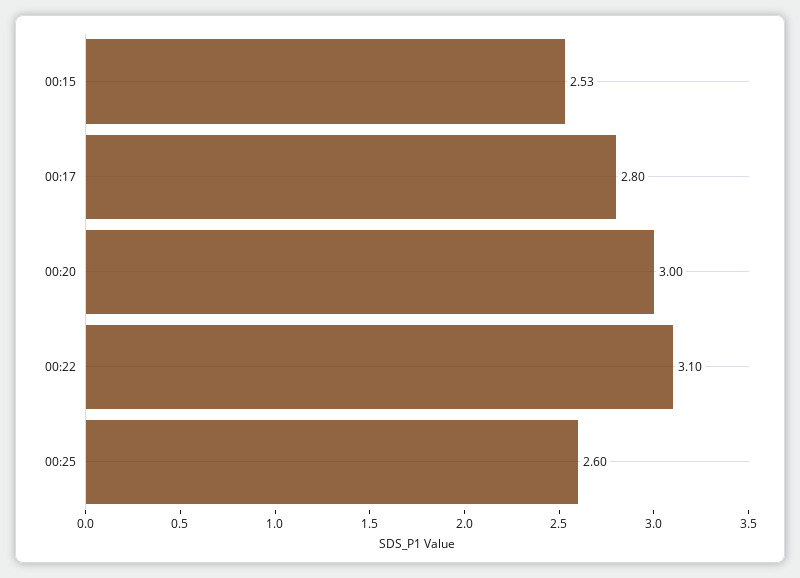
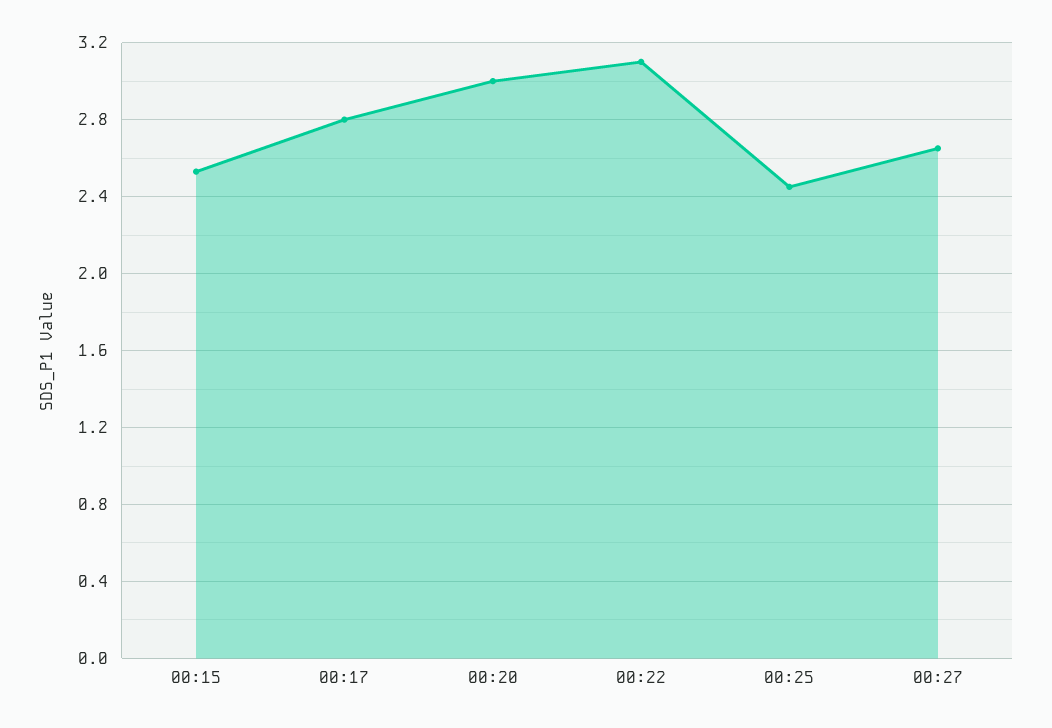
00:25: 2.6 -> 2.45
00:27: none -> 2.65

